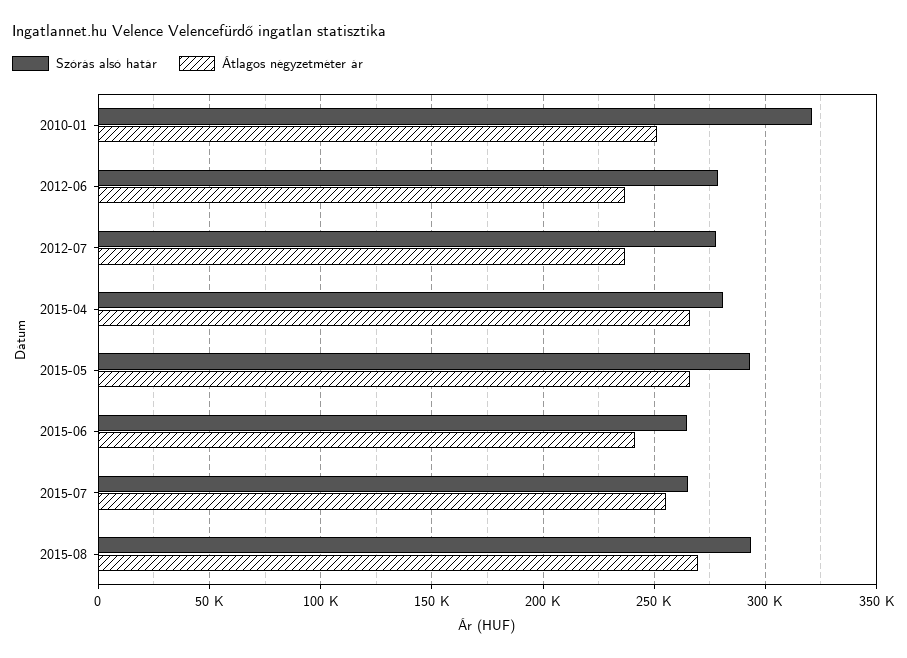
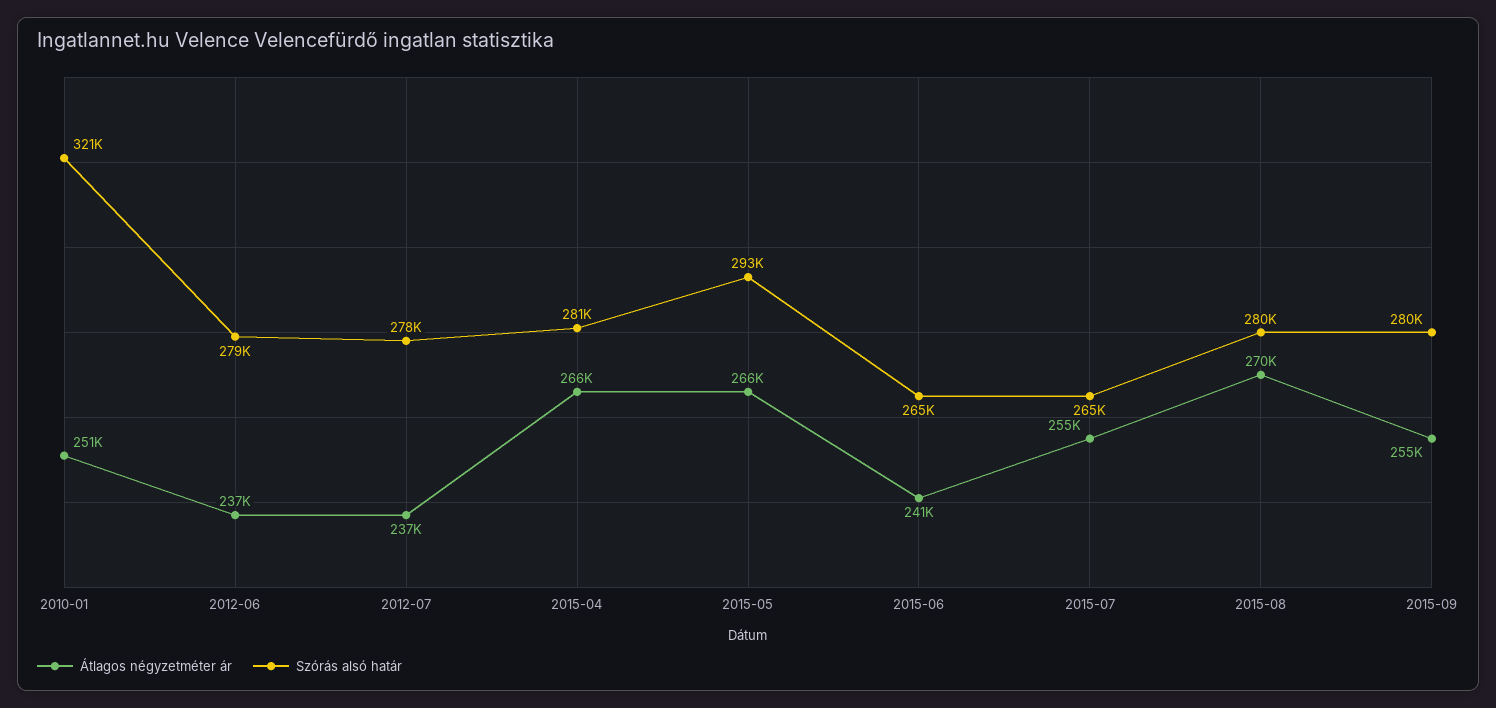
Szórás alsó határ, 2015-08: 295000 -> 280000
Átlagos négyzetméter ár, 2015-09: none -> 255000
Szórás alsó határ, 2015-09: none -> 280000

